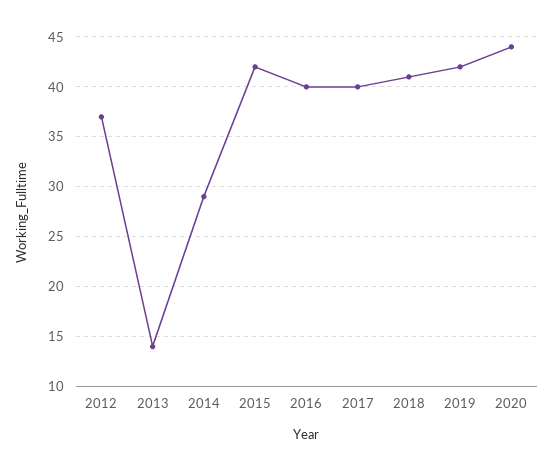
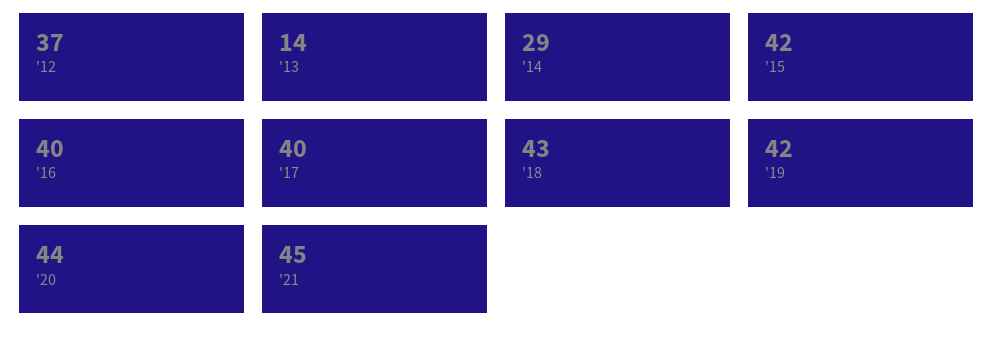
2018: 41 -> 43
'21: none -> 45

